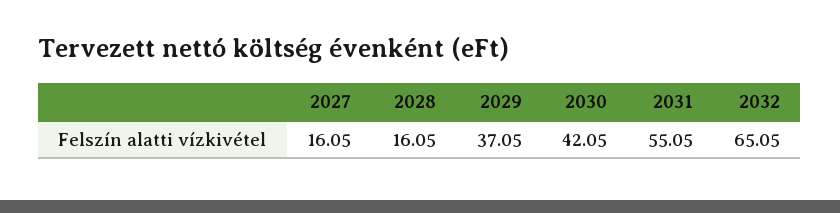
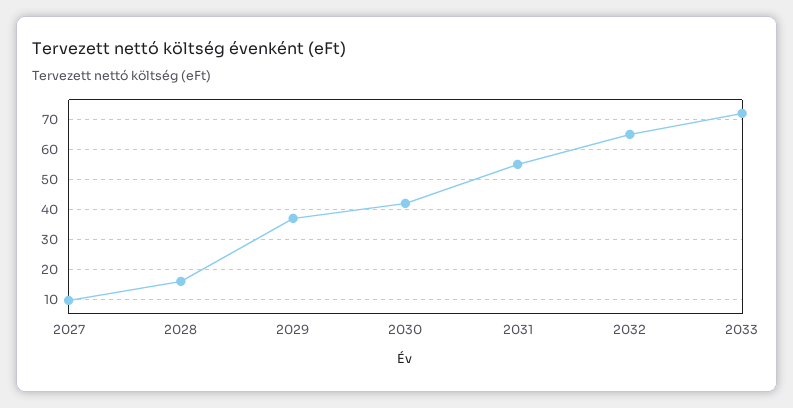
2027: 16.05 -> 10
2033: none -> 72

